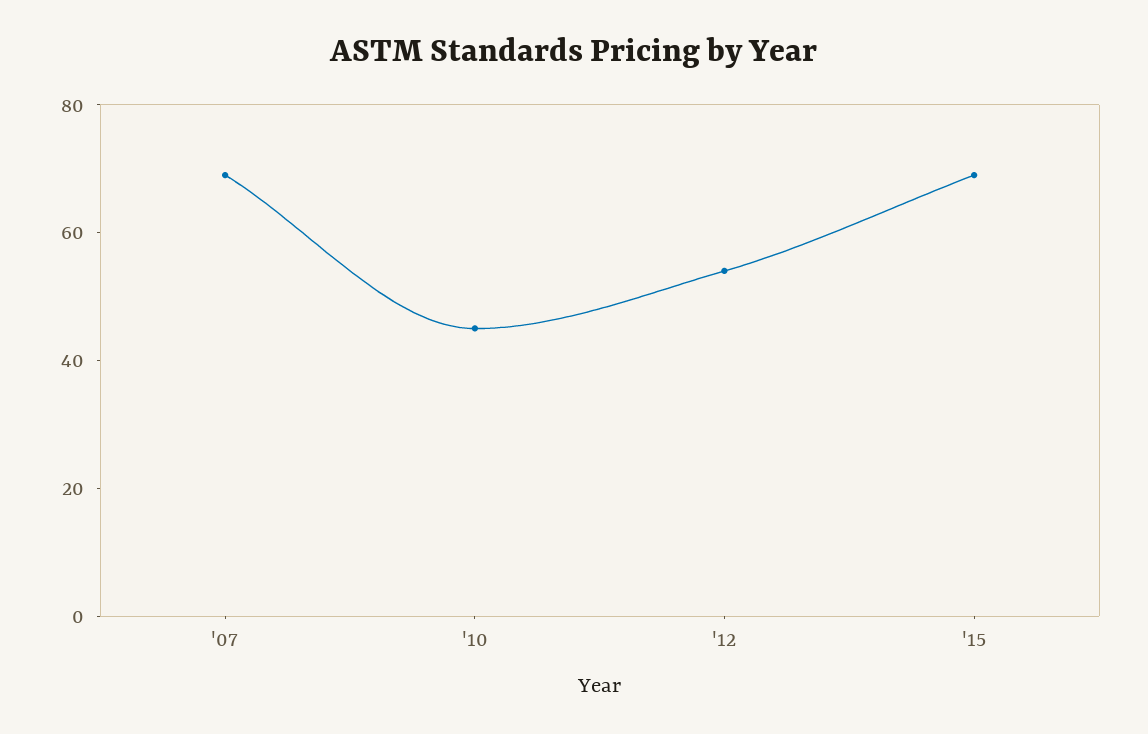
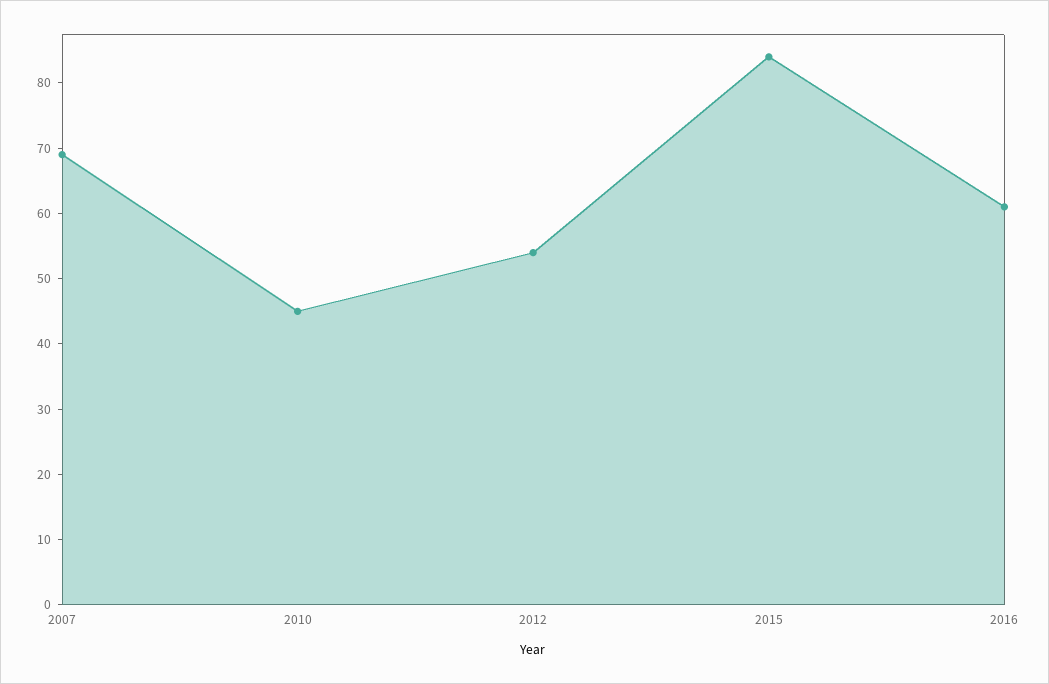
'15: 70 -> 85
2016: none -> 60

